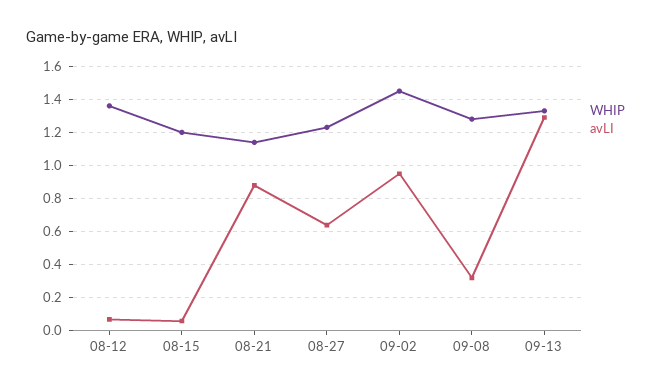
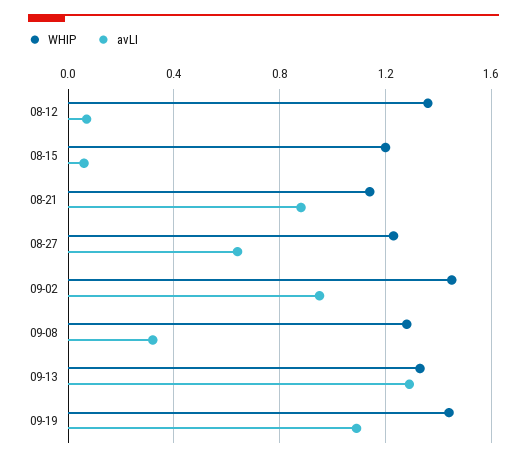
WHIP, 09-19: none -> 1.45
avLI, 09-19: none -> 1.1

